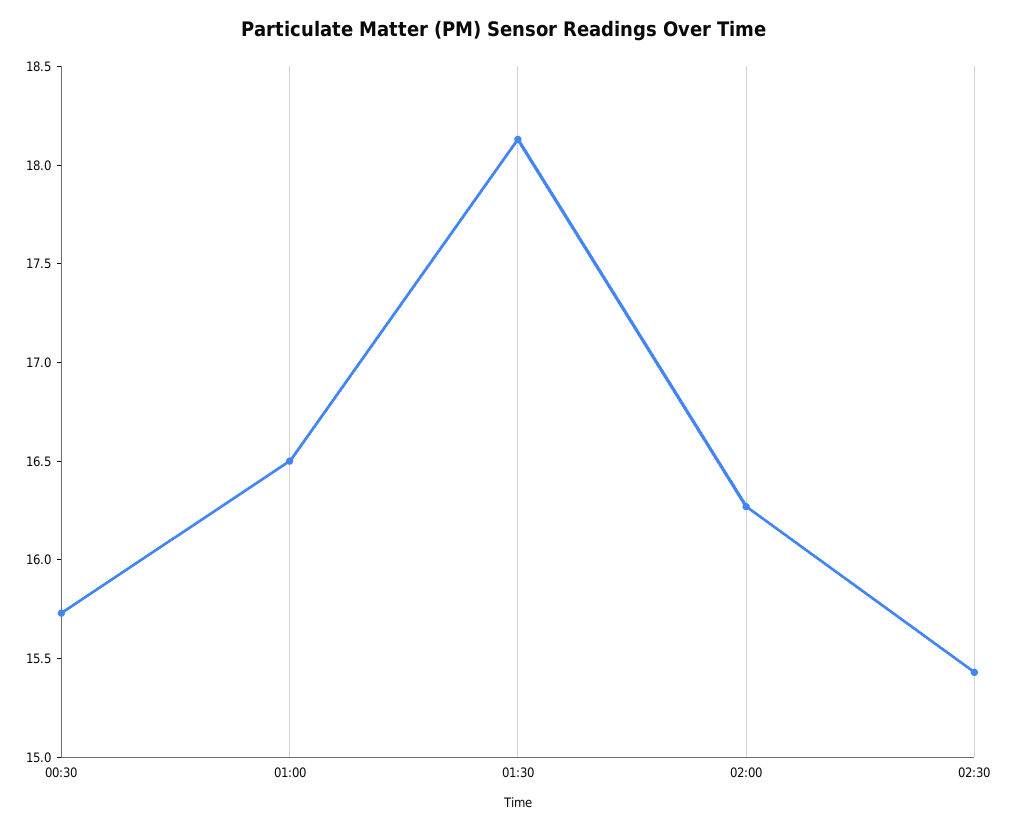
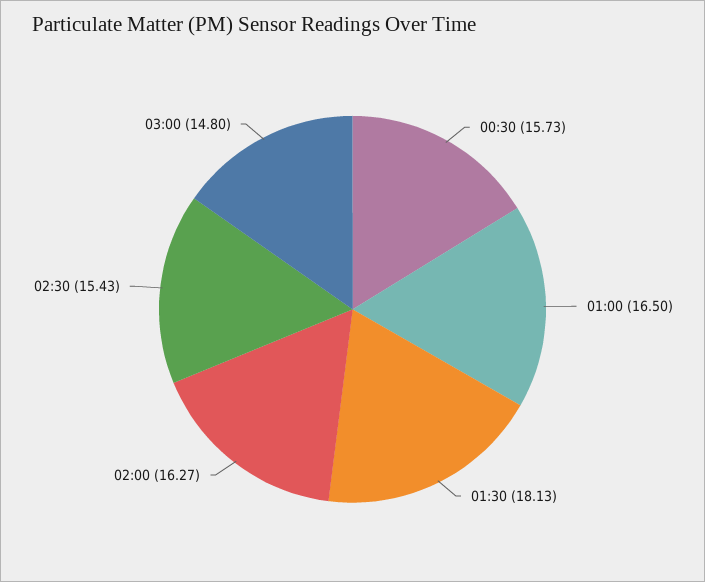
03:00: none -> 14.8

